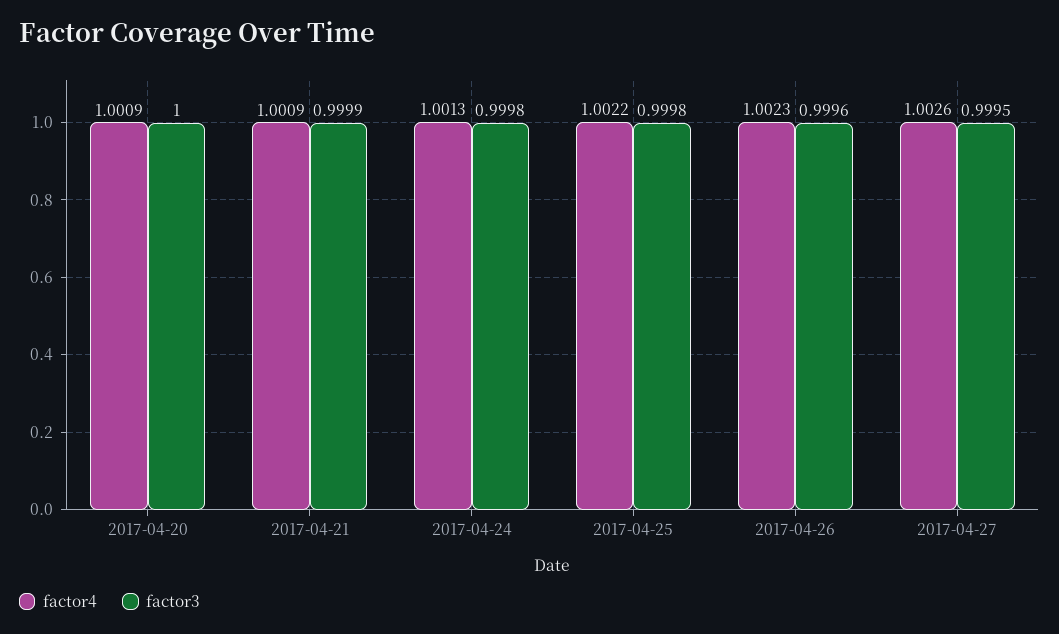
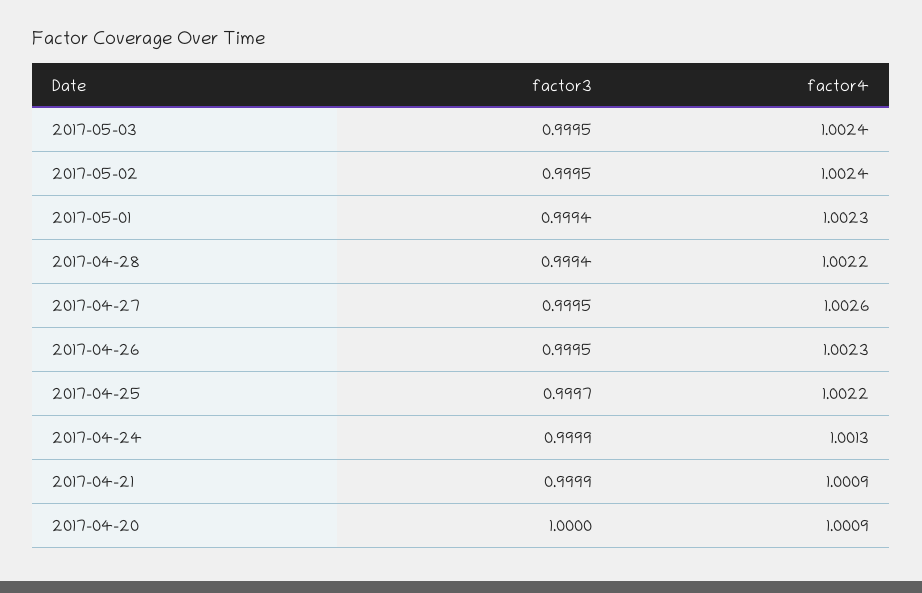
factor3, 2017-04-24: 0.9998 -> 0.9999
factor3, 2017-04-25: 0.9998 -> 0.9997
factor3, 2017-04-26: 0.9996 -> 0.9995
factor3, 2017-05-03: none -> 0.9995
factor4, 2017-05-03: none -> 1.0024
factor3, 2017-05-02: none -> 0.9995
factor4, 2017-05-02: none -> 1.0024
factor3, 2017-05-01: none -> 0.9994
factor4, 2017-05-01: none -> 1.0023
factor3, 2017-04-28: none -> 0.9994
factor4, 2017-04-28: none -> 1.0022

